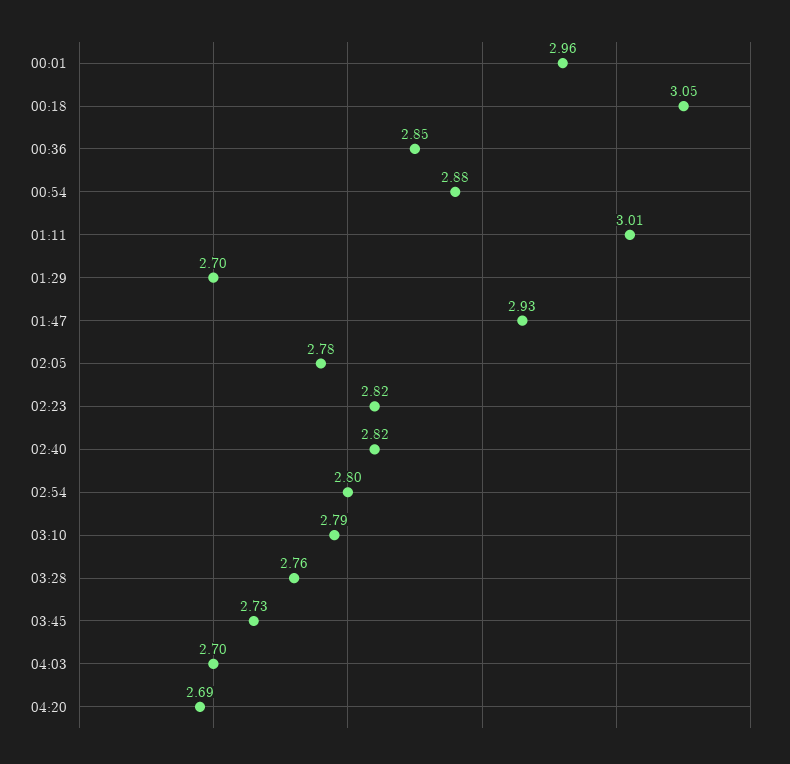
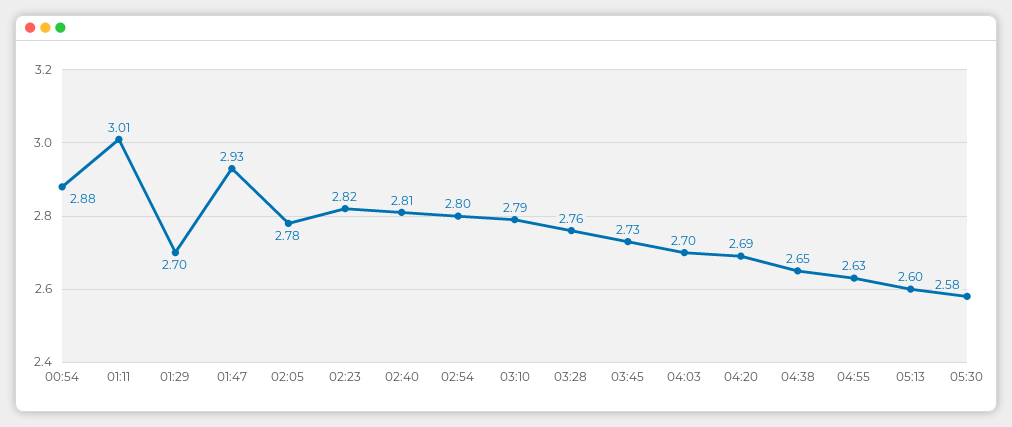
00:01: 2.96 -> none
00:18: 3.05 -> none
00:36: 2.85 -> none
02:40: 2.82 -> 2.81
04:38: none -> 2.65
04:55: none -> 2.63
05:13: none -> 2.6
05:30: none -> 2.58

